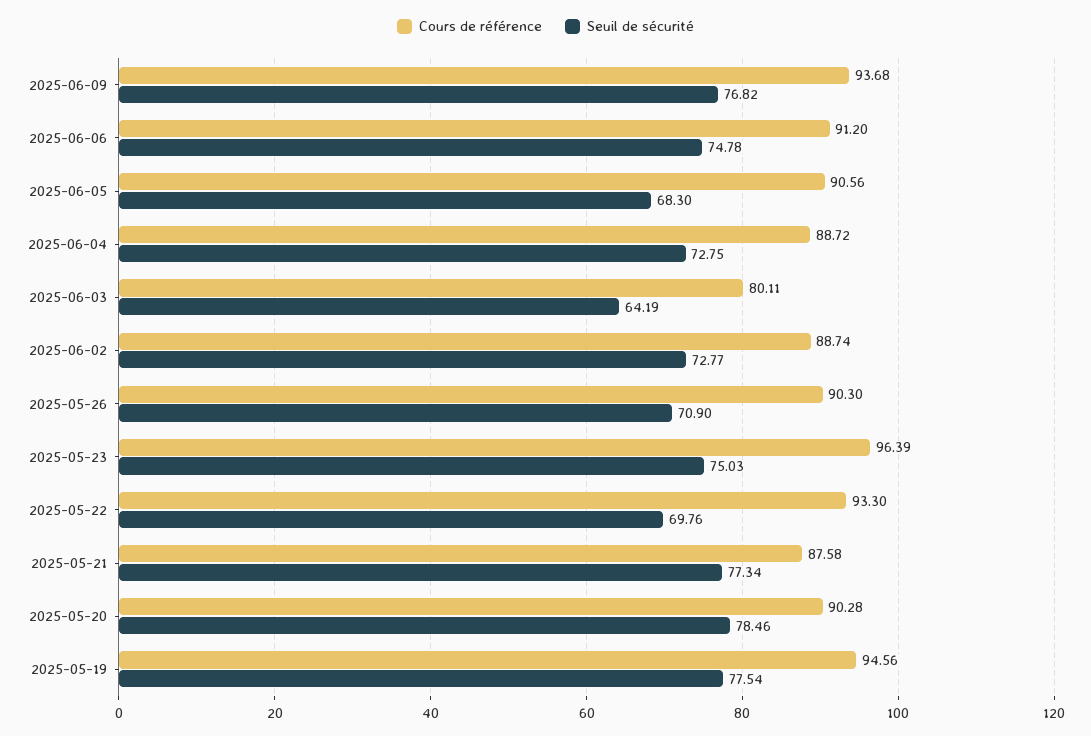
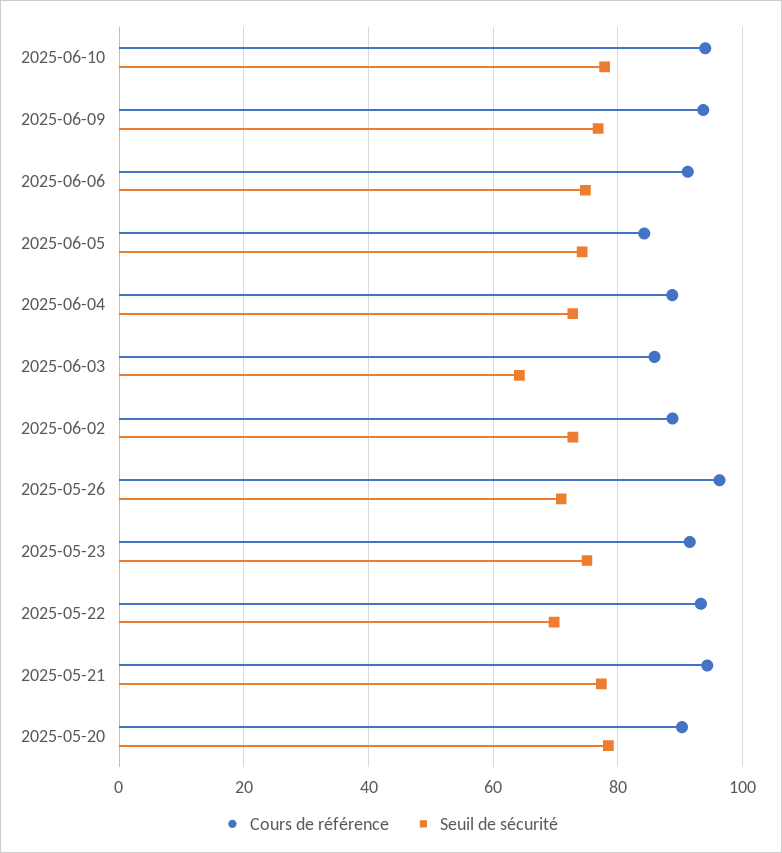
Cours de référence, 2025-06-05: 90.56 -> 84
Seuil de sécurité, 2025-06-05: 68.3 -> 74
Cours de référence, 2025-06-03: 80.11 -> 86
Cours de référence, 2025-05-26: 90.3 -> 96
Cours de référence, 2025-05-23: 96.39 -> 92
Cours de référence, 2025-05-21: 87.58 -> 94
Cours de référence, 2025-05-19: 94.56 -> none
Seuil de sécurité, 2025-05-19: 77.54 -> none
Cours de référence, 2025-06-10: none -> 94
Seuil de sécurité, 2025-06-10: none -> 78

